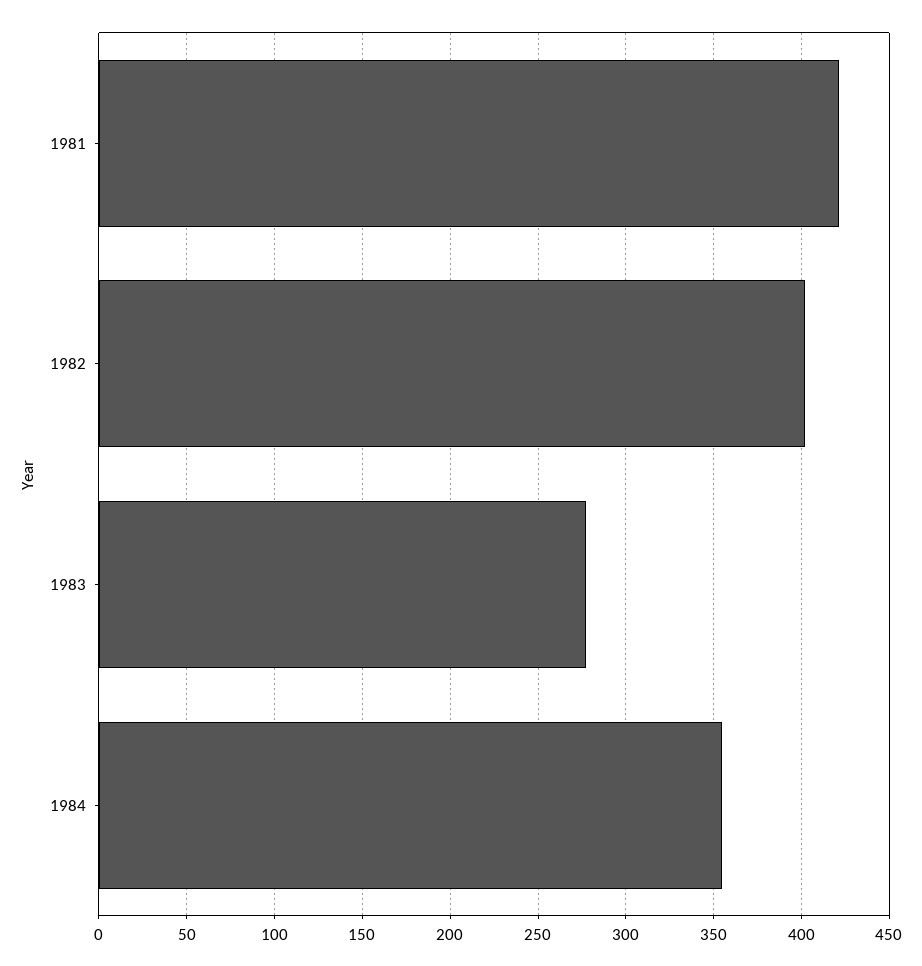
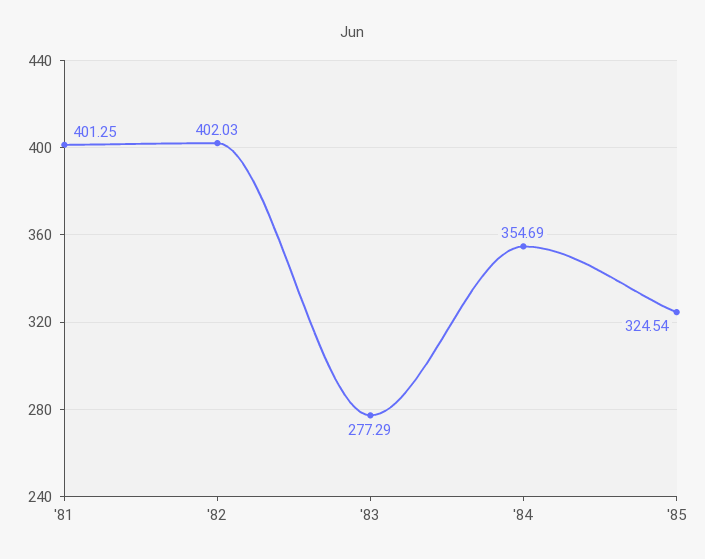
1981: 420 -> 401.25
'85: none -> 324.54

